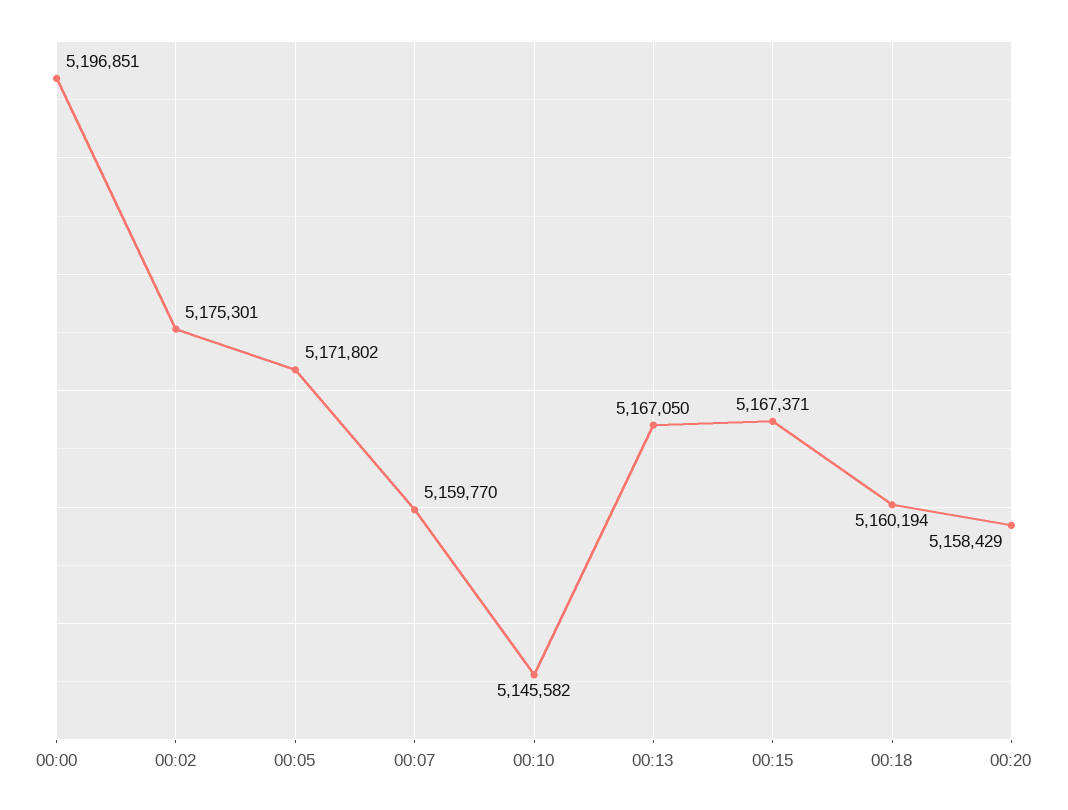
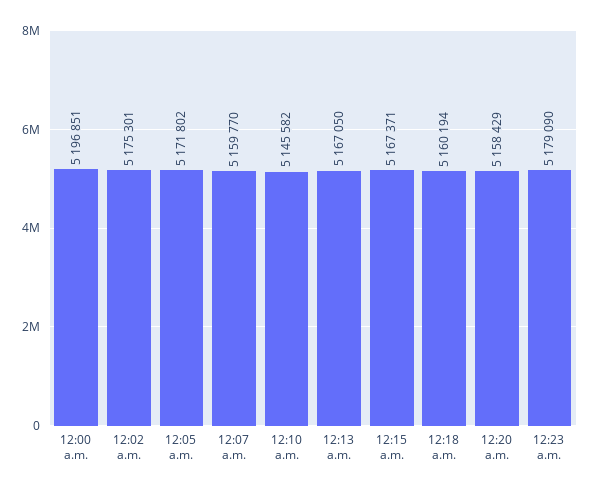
12:23 a.m.: none -> 5179090

